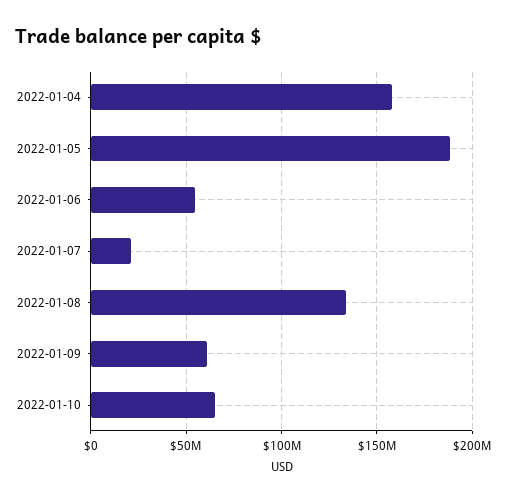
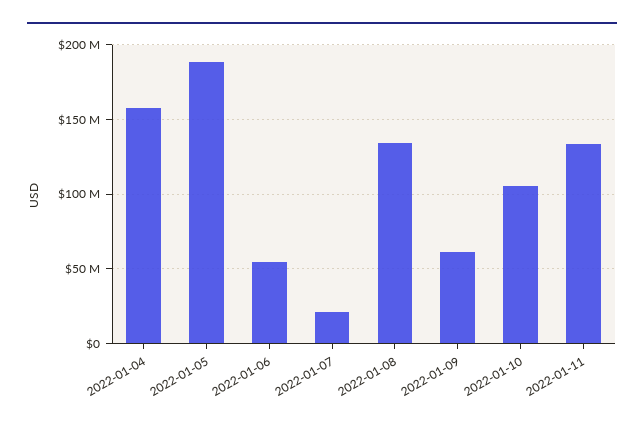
2022-01-10: 65000000 -> 105000000
2022-01-11: none -> 135000000

